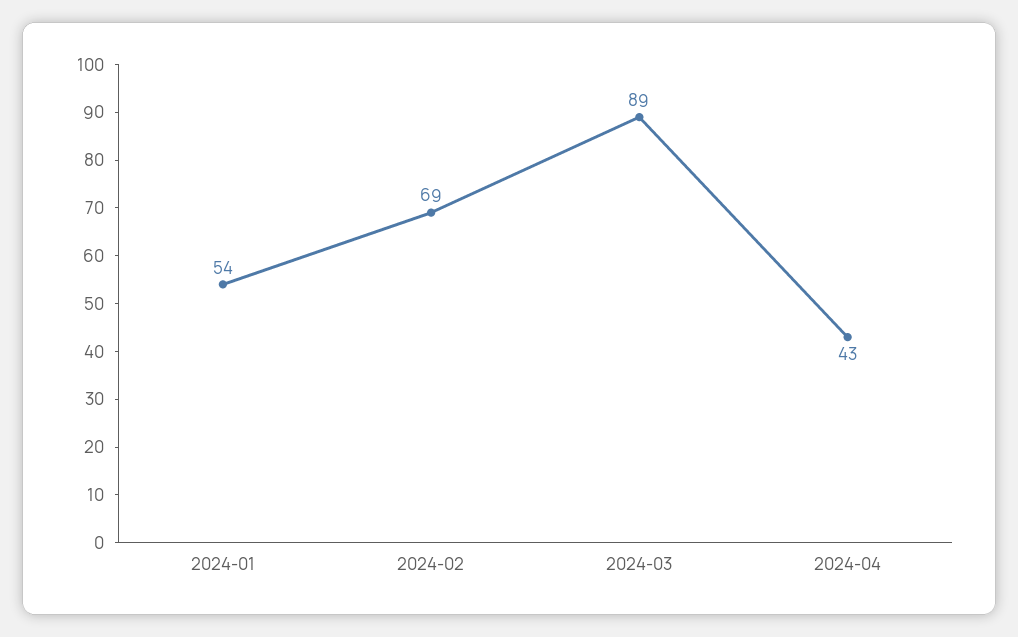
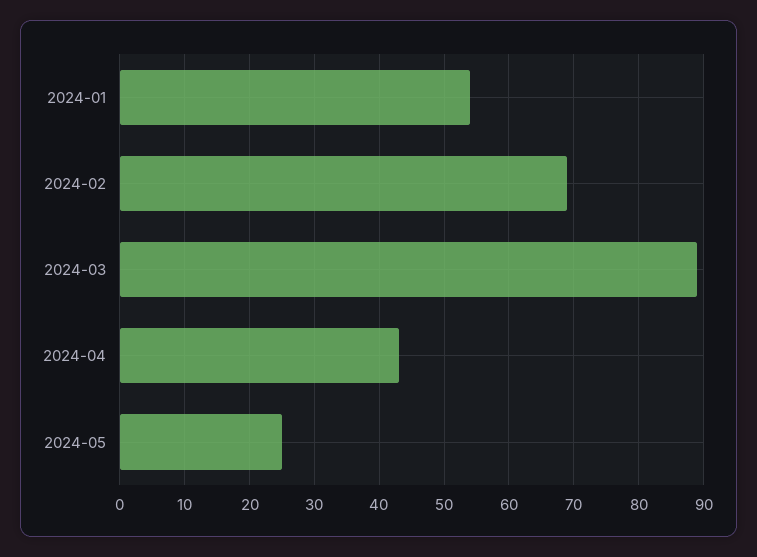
2024-05: none -> 25

